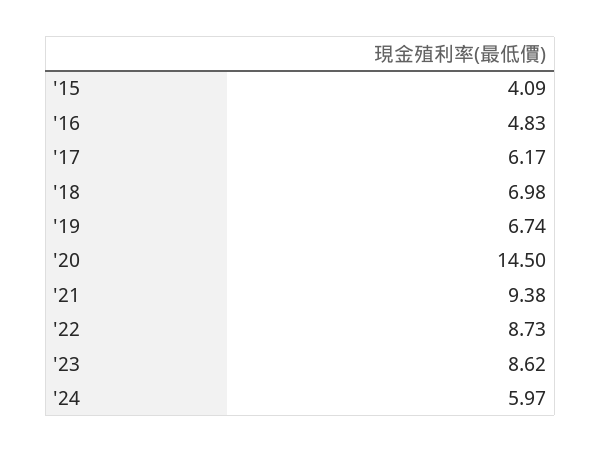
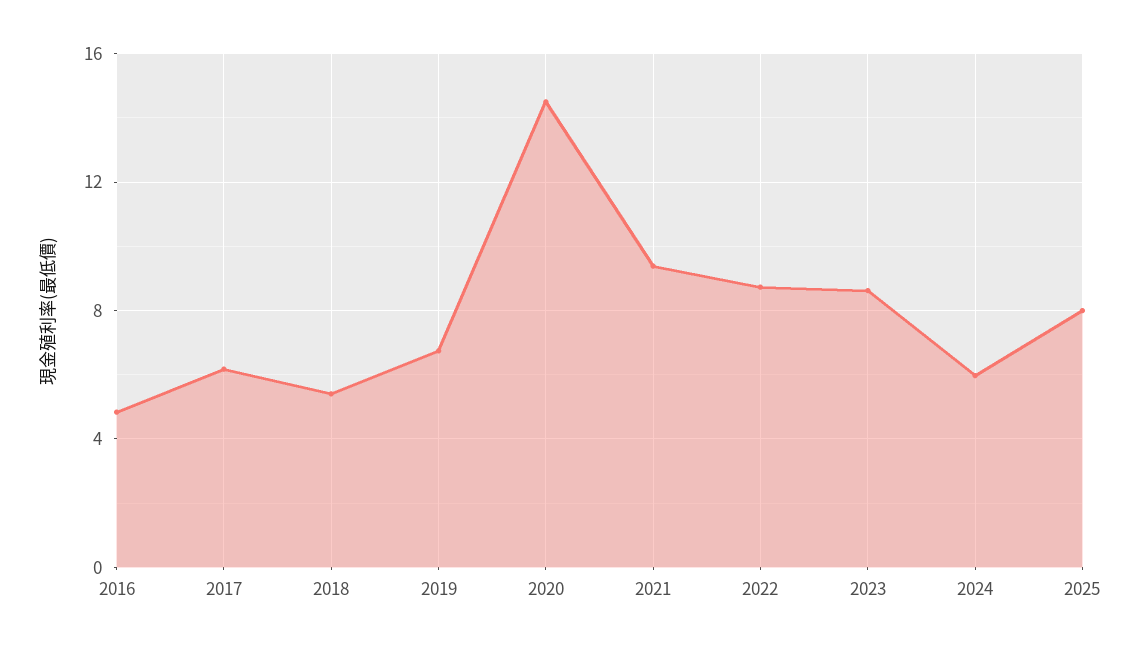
'15: 4.09 -> none
'18: 6.98 -> 5.5
2025: none -> 8

